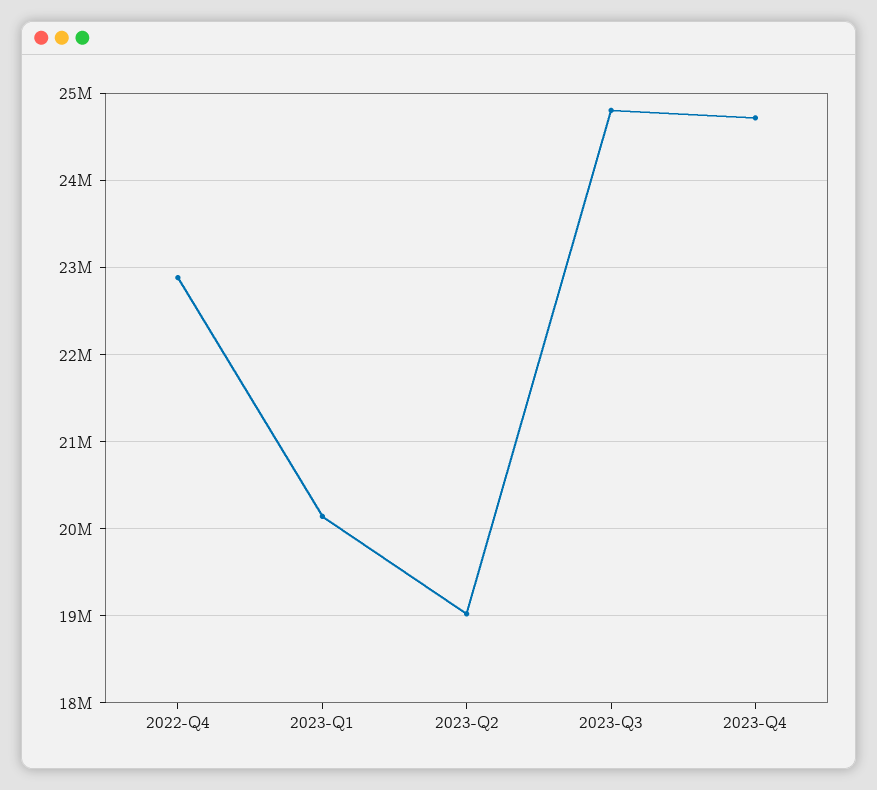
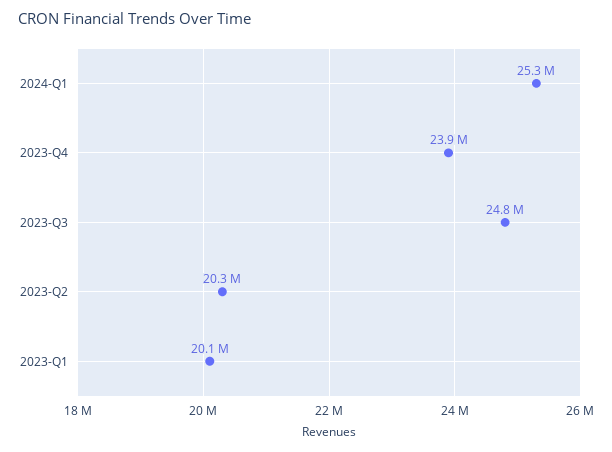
2022-Q4: 22900000 -> none
2023-Q2: 19000000 -> 20300000
2023-Q4: 24700000 -> 23900000
2024-Q1: none -> 25300000

